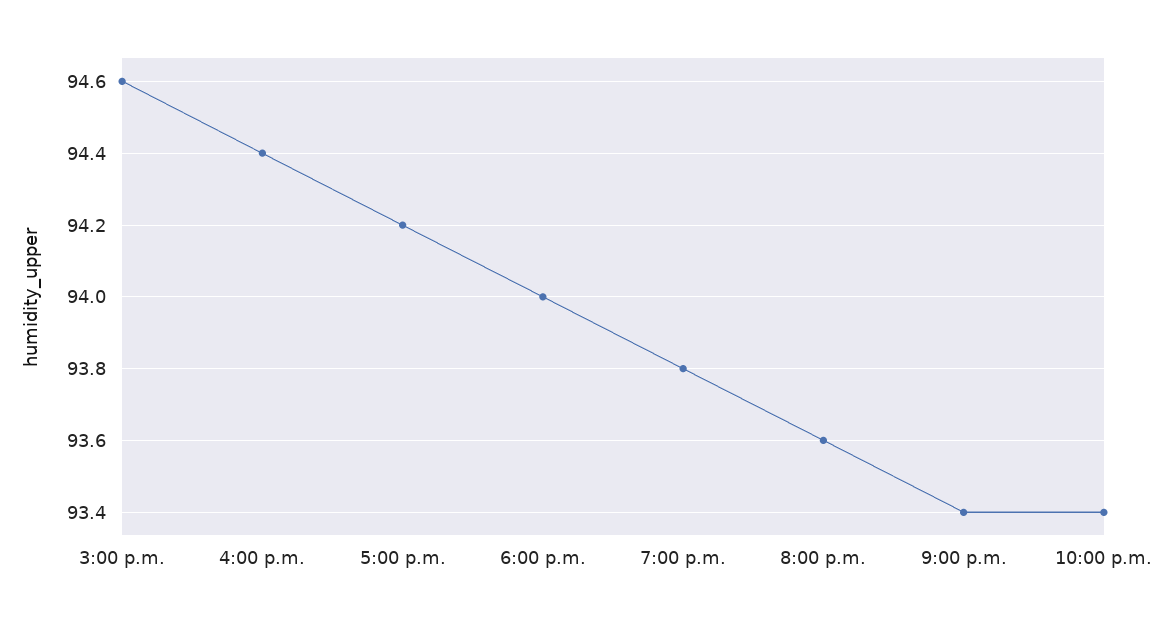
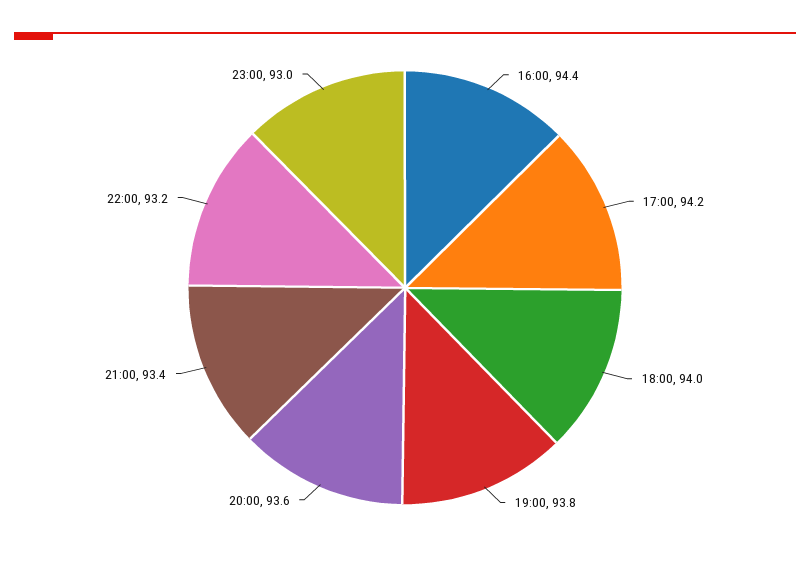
3:00 p.m.: 94.6 -> none
10:00 p.m.: 93.4 -> 93.2
23:00: none -> 93

